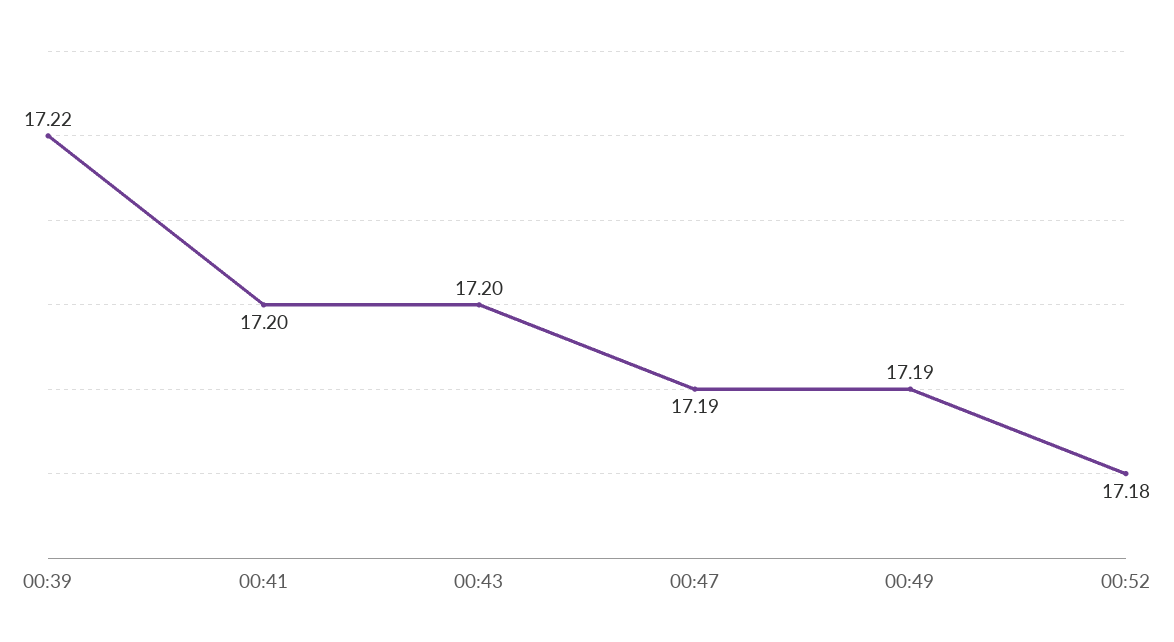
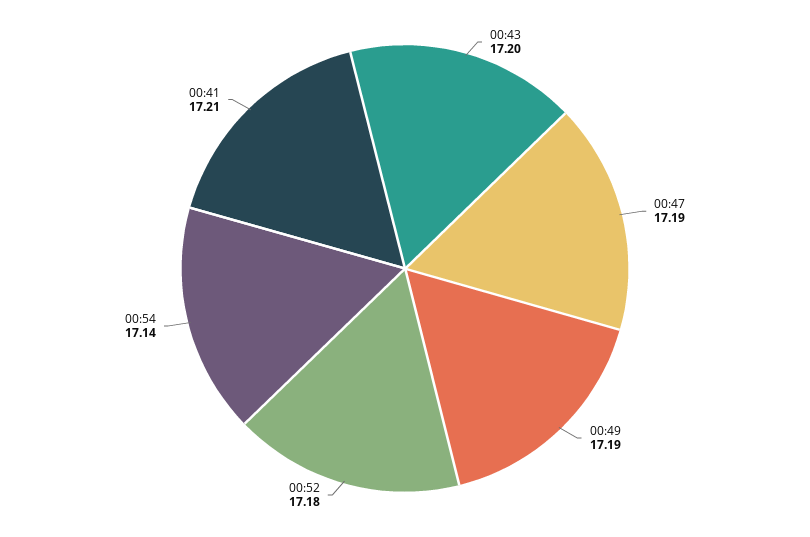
00:39: 17.22 -> none
00:41: 17.2 -> 17.21
00:54: none -> 17.14

